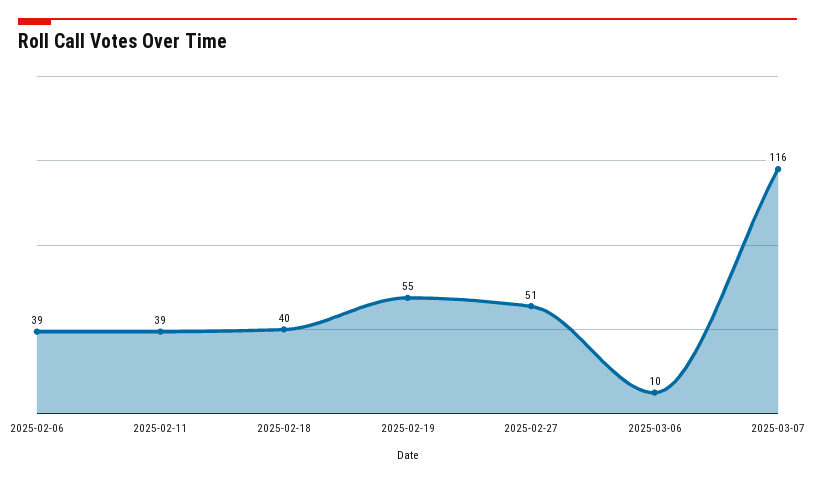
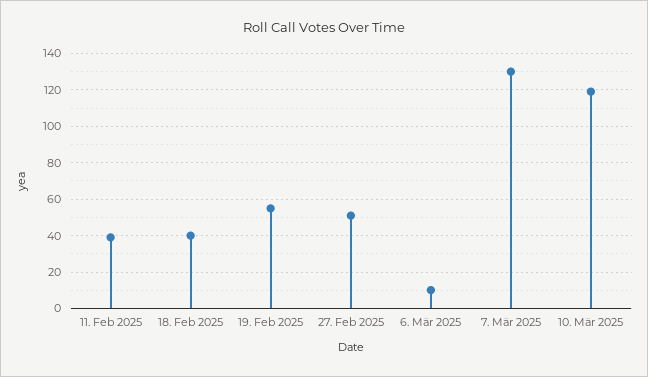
2025-02-06: 39 -> none
2025-03-07: 116 -> 130
10. Mär 2025: none -> 120

